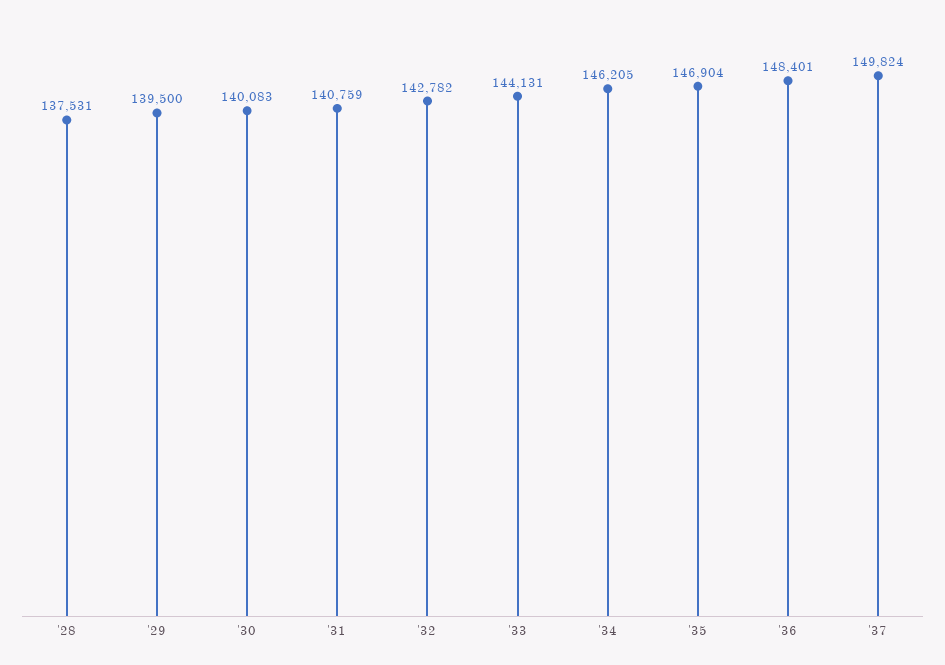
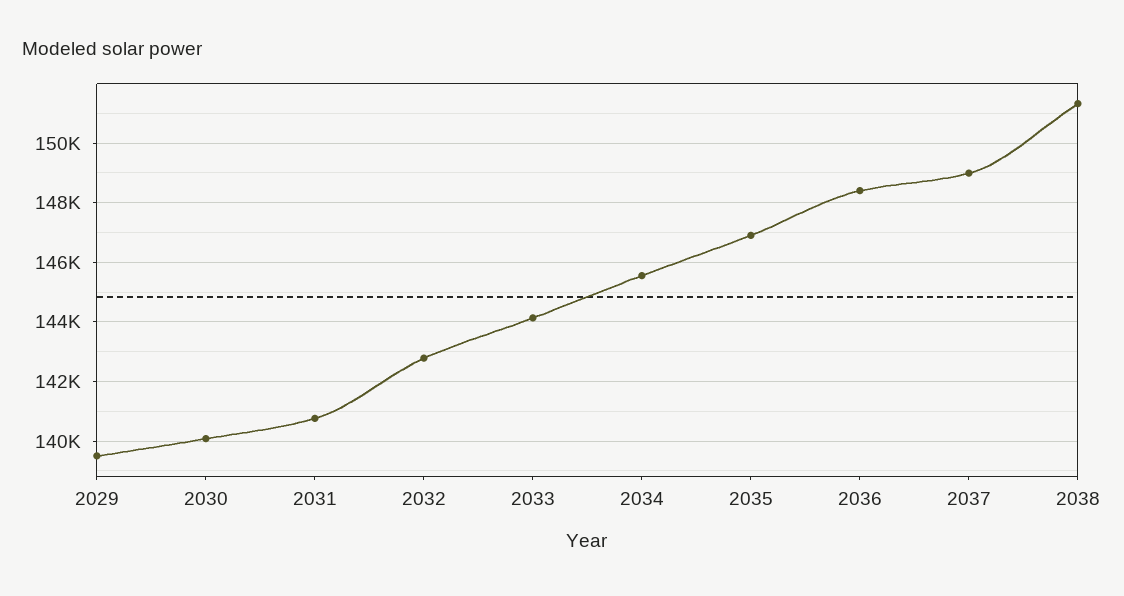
'28: 137531 -> none
'34: 146205 -> 145500
'37: 149824 -> 149000
2038: none -> 151250

